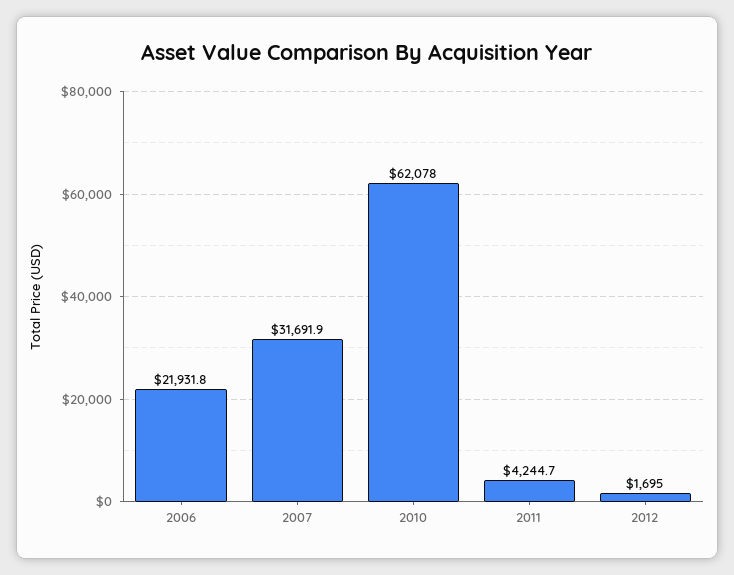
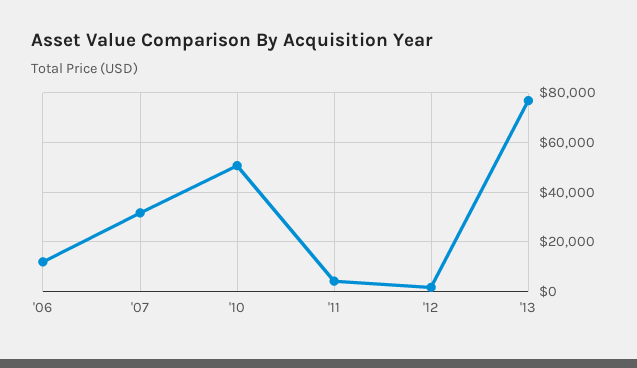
2006: 21931.8 -> 12500
2010: 62078 -> 50000
'13: none -> 77500

